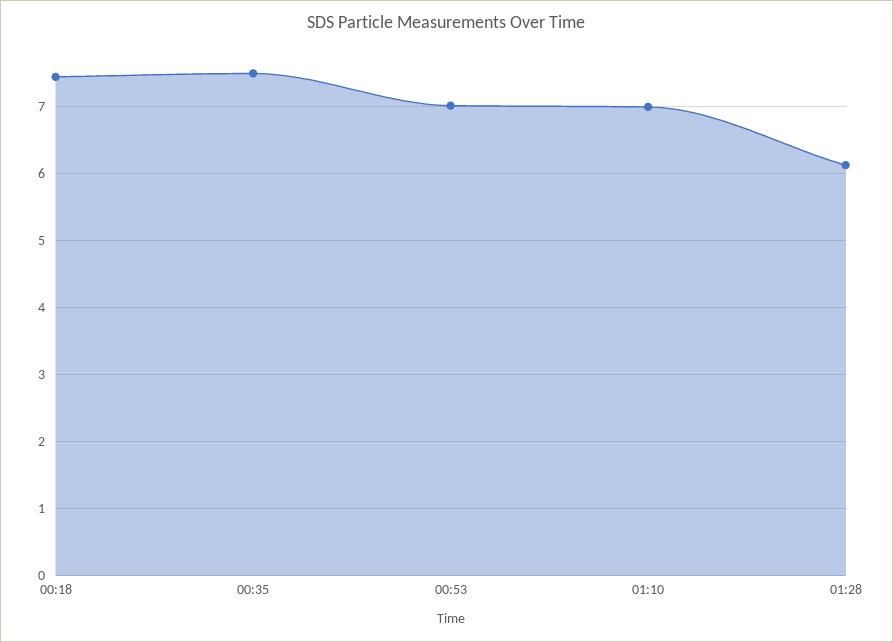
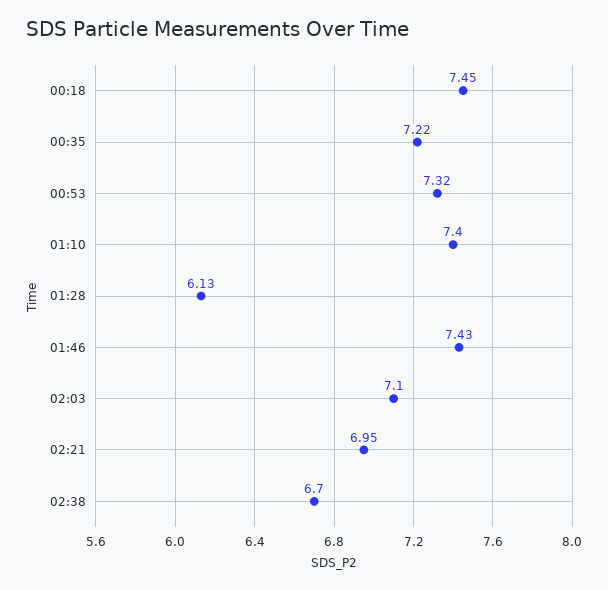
00:35: 7.5 -> 7.22
00:53: 7 -> 7.32
01:10: 7 -> 7.4
01:46: none -> 7.43
02:03: none -> 7.1
02:21: none -> 6.95
02:38: none -> 6.7

